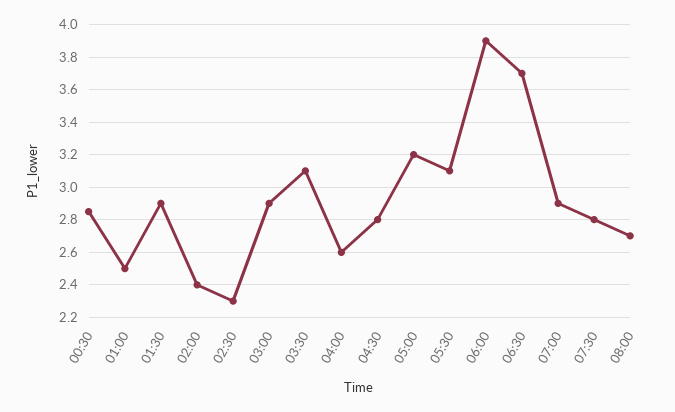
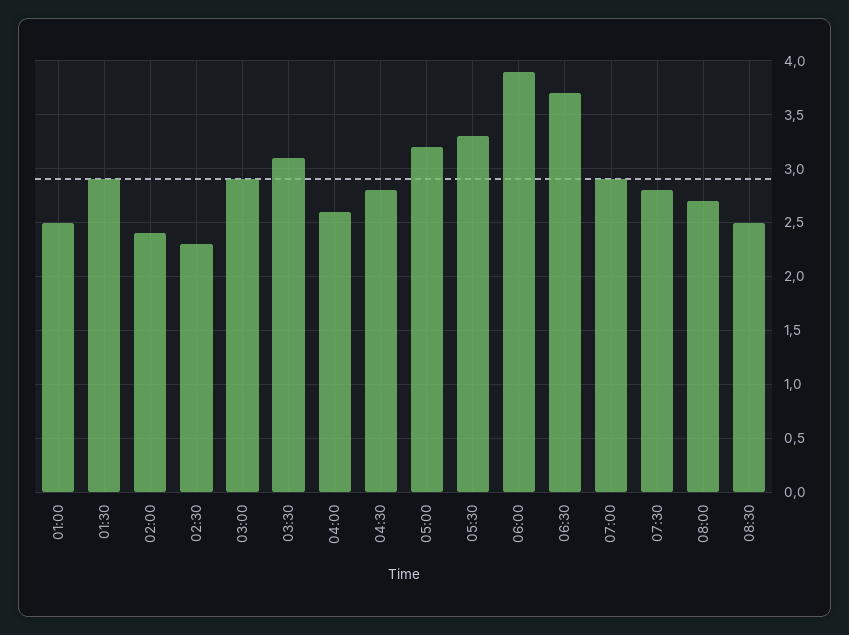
00:30: 2.85 -> none
05:30: 3.1 -> 3.3
08:30: none -> 2.5

